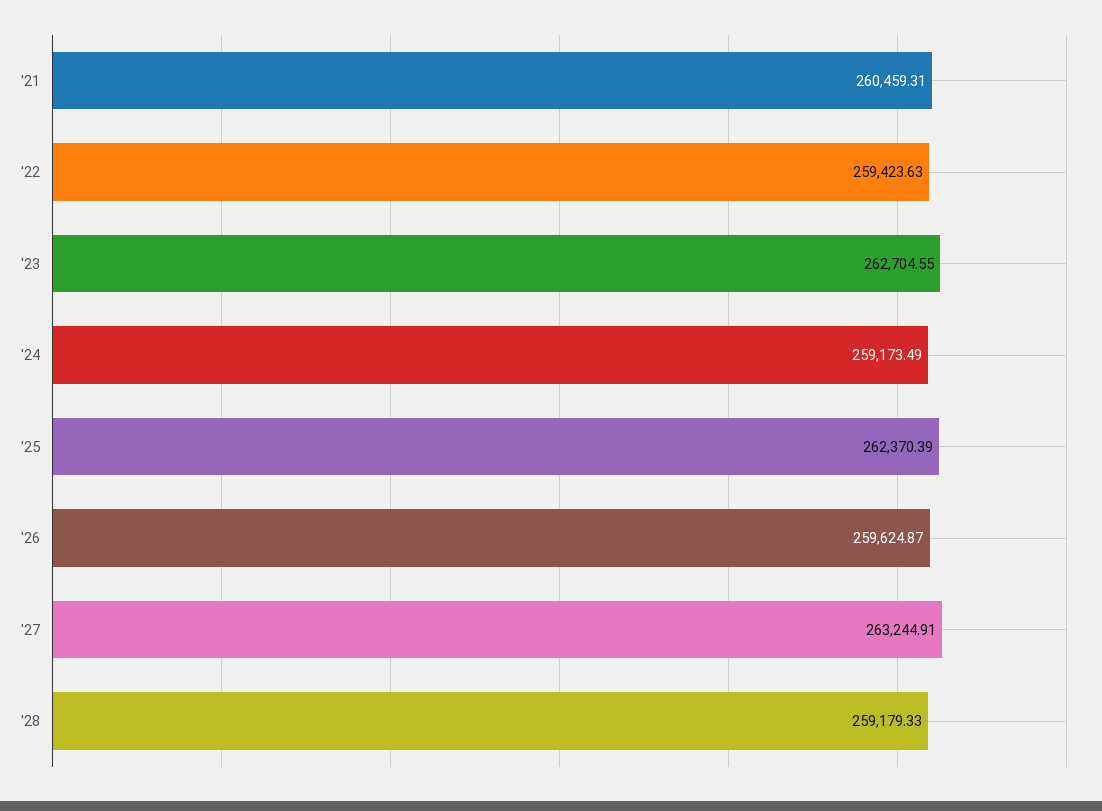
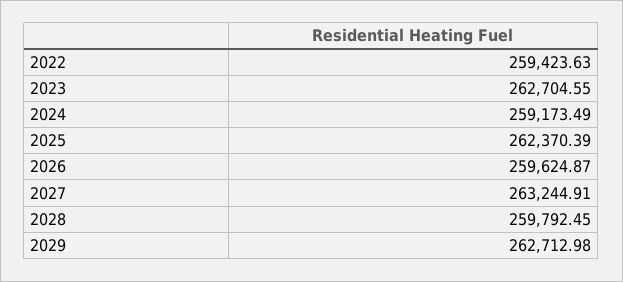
'21: 260459.31 -> none
'28: 259179.33 -> 259792.45
2029: none -> 262712.98

